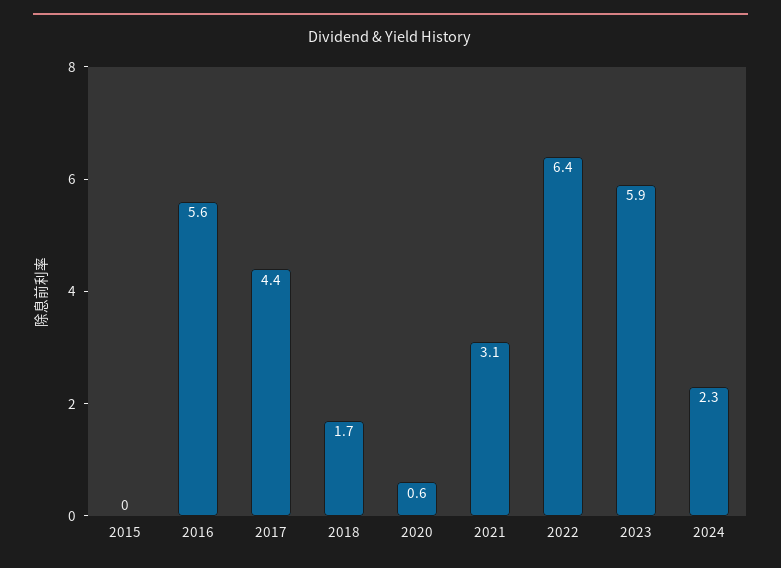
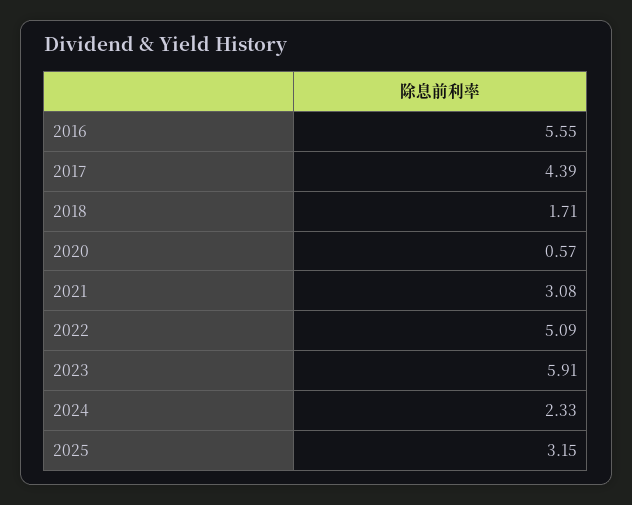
2015: 0 -> none
2022: 6.4 -> 5.09
2025: none -> 3.15

